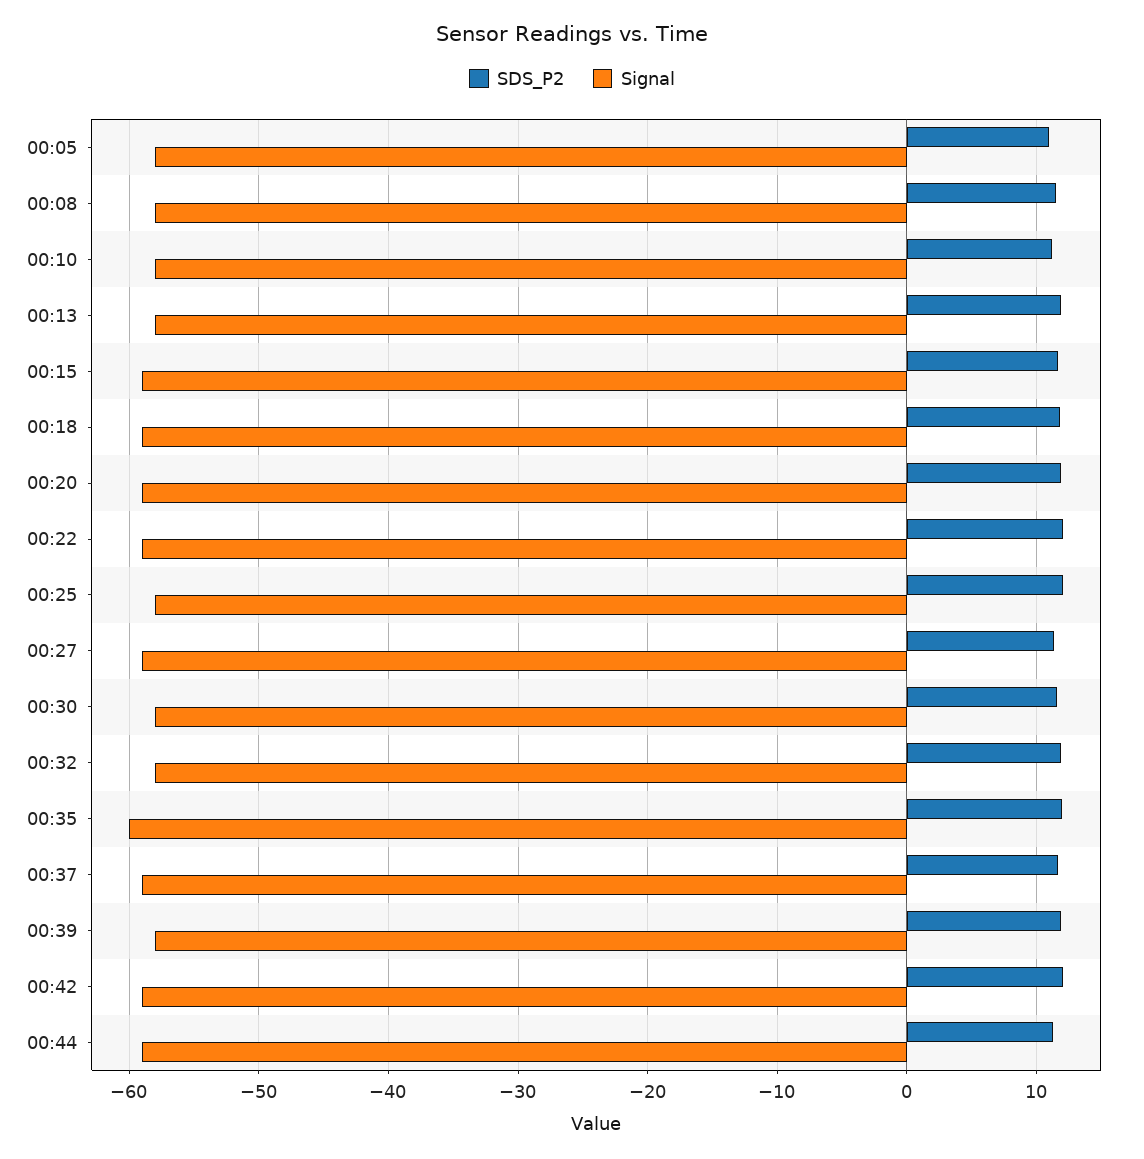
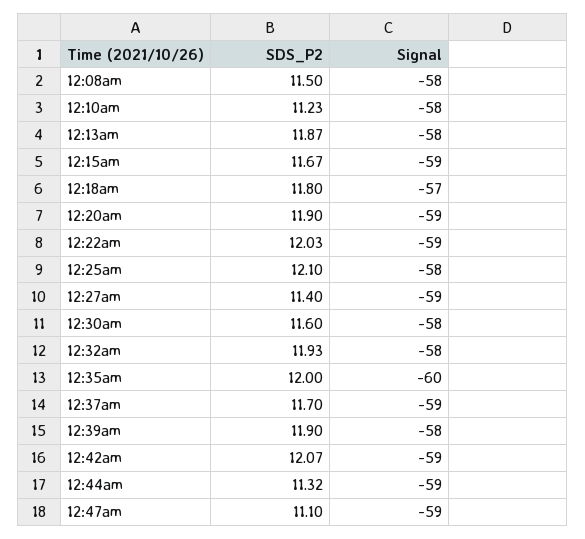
SDS_P2, 00:05: 11 -> none
Signal, 00:05: -58 -> none
Signal, 00:18: -59 -> -57
SDS_P2, 12:47am: none -> 11.1
Signal, 12:47am: none -> -59

